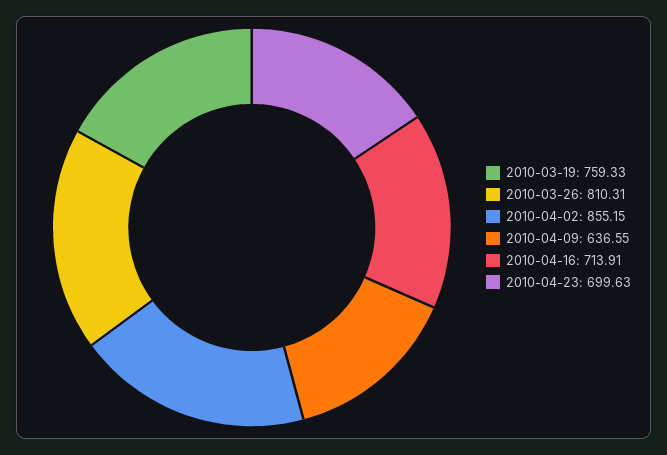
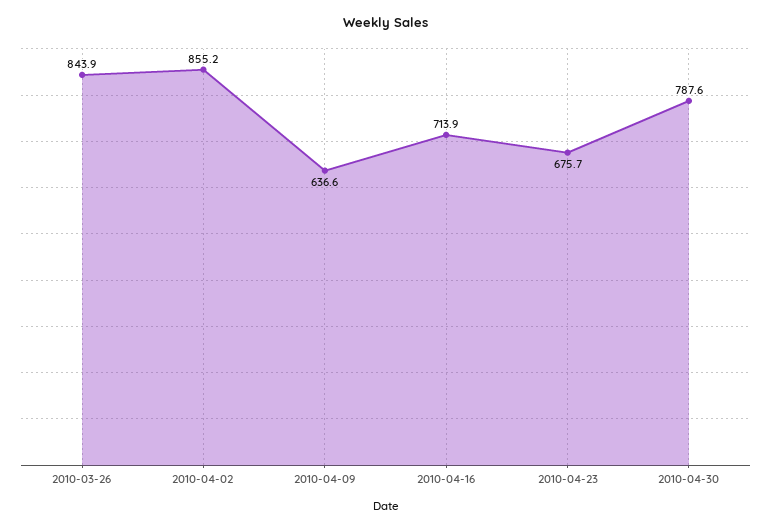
2010-03-19: 759.33 -> none
2010-03-26: 810.31 -> 843.9
2010-04-23: 699.63 -> 675.7
2010-04-30: none -> 787.6

